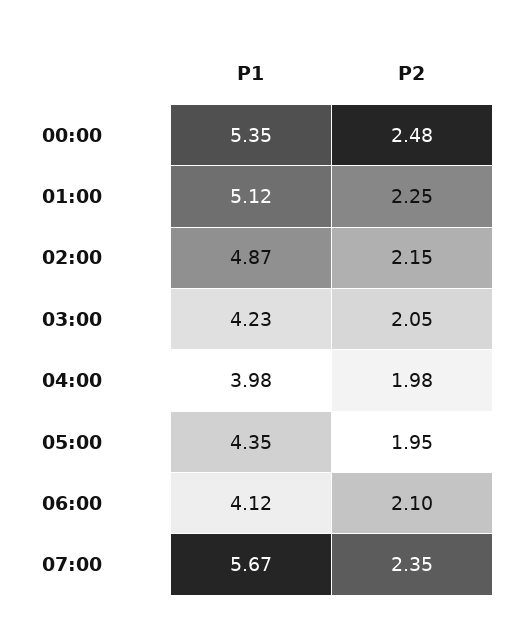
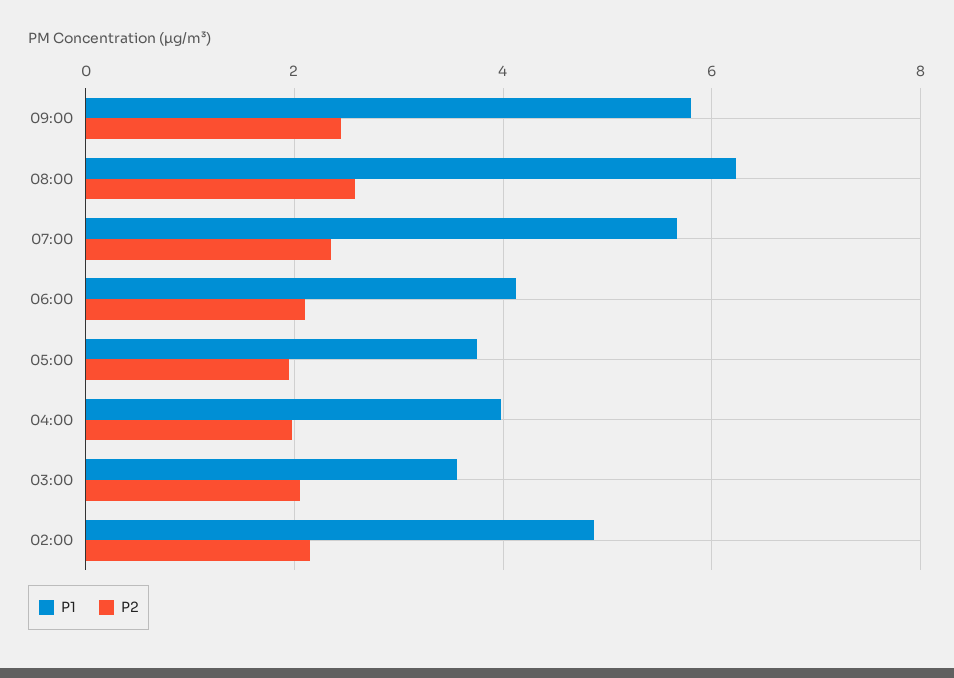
P1, 00:00: 5.35 -> none
P2, 00:00: 2.48 -> none
P1, 01:00: 5.12 -> none
P2, 01:00: 2.25 -> none
P1, 03:00: 4.23 -> 3.6
P1, 05:00: 4.35 -> 3.8
P1, 09:00: none -> 5.8
P2, 09:00: none -> 2.4
P1, 08:00: none -> 6.2
P2, 08:00: none -> 2.6

